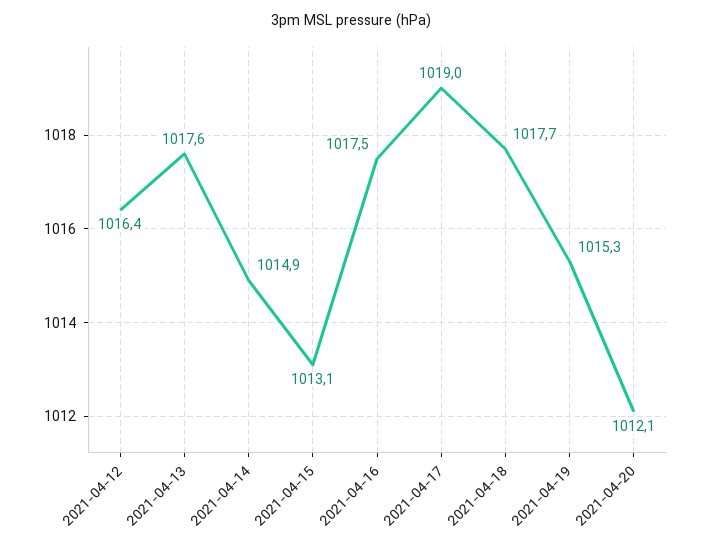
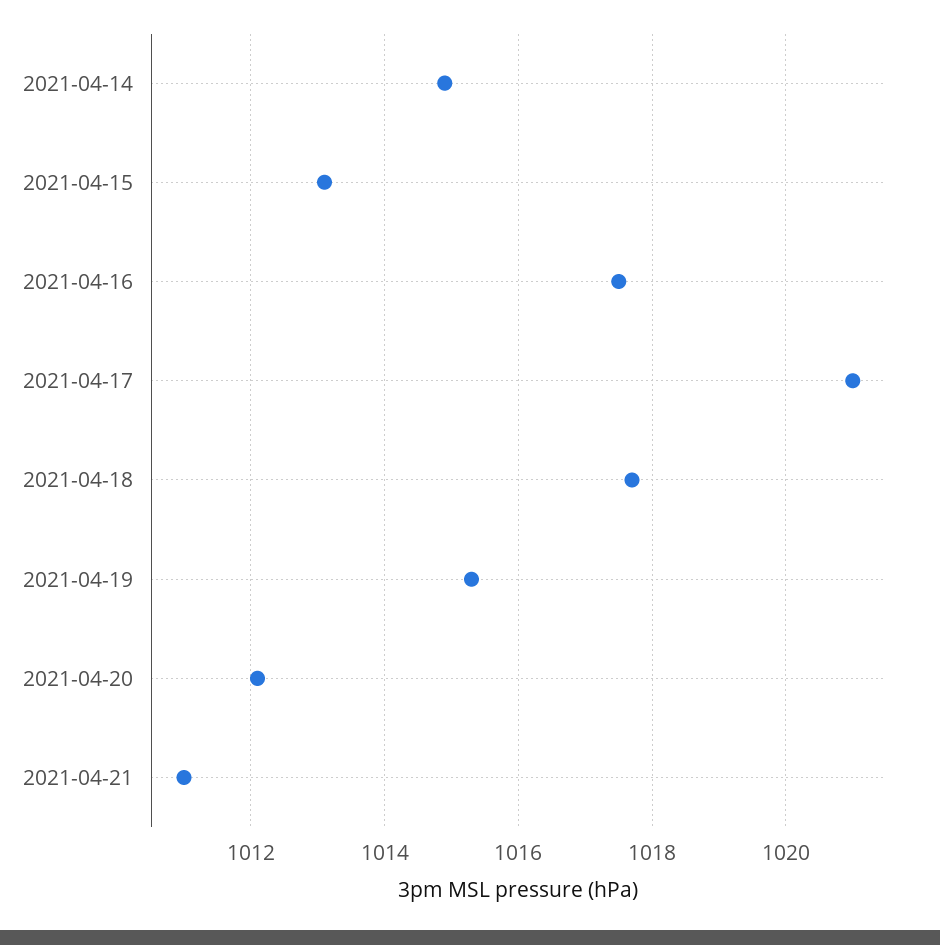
2021-04-12: 1016.4 -> none
2021-04-13: 1017.6 -> none
2021-04-17: 1019 -> 1021
2021-04-21: none -> 1011

